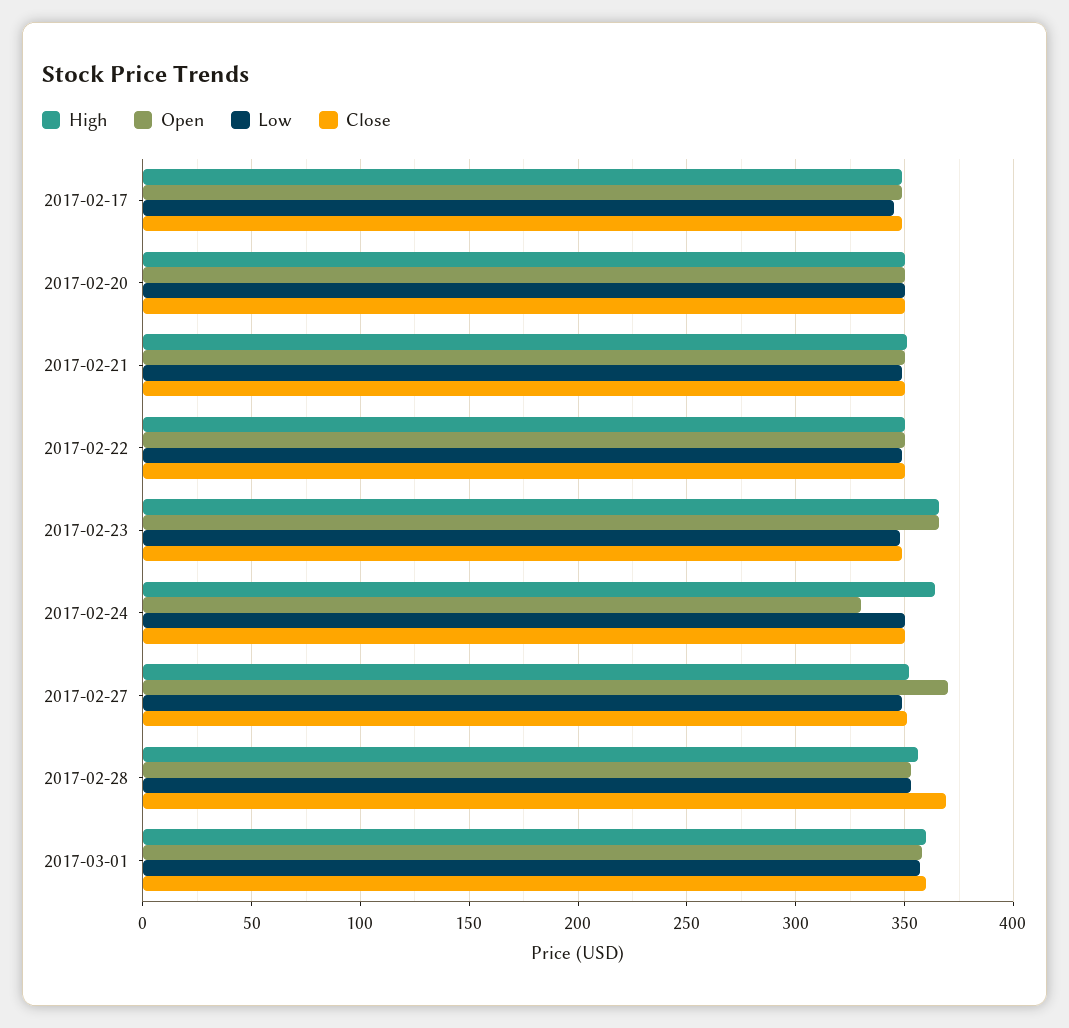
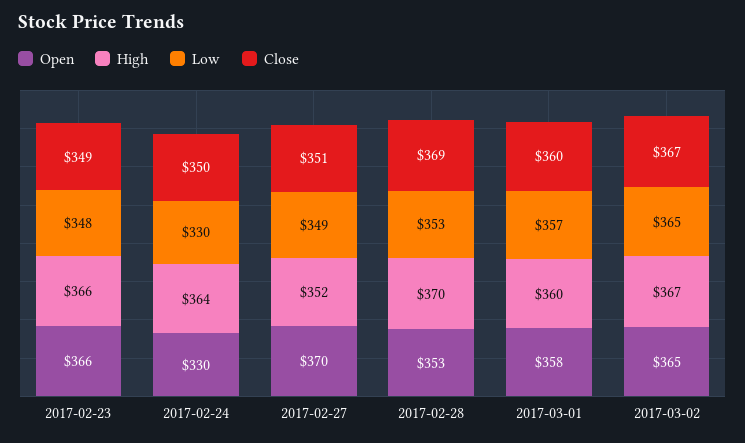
High, 2017-02-17: 350 -> none
Open, 2017-02-17: 350 -> none
Low, 2017-02-17: 345 -> none
Close, 2017-02-17: 350 -> none
High, 2017-02-20: 350 -> none
Open, 2017-02-20: 350 -> none
Low, 2017-02-20: 350 -> none
Close, 2017-02-20: 350 -> none
High, 2017-02-21: 350 -> none
Open, 2017-02-21: 350 -> none
Low, 2017-02-21: 350 -> none
Close, 2017-02-21: 350 -> none
High, 2017-02-22: 350 -> none
Open, 2017-02-22: 350 -> none
Low, 2017-02-22: 350 -> none
Close, 2017-02-22: 350 -> none
Low, 2017-02-24: 350 -> 330
High, 2017-02-28: 355 -> 370
Open, 2017-03-02: none -> 365
High, 2017-03-02: none -> 367
Low, 2017-03-02: none -> 365
Close, 2017-03-02: none -> 367

